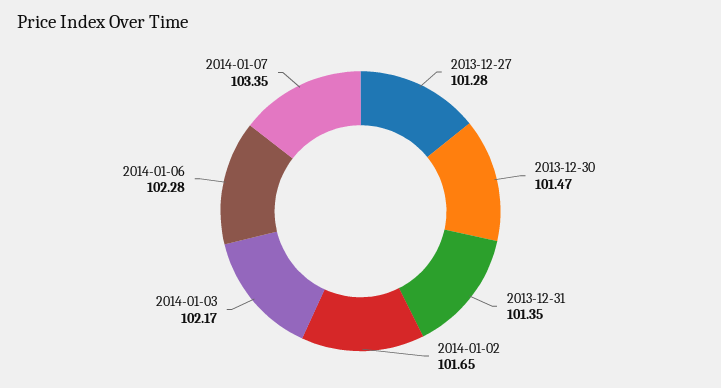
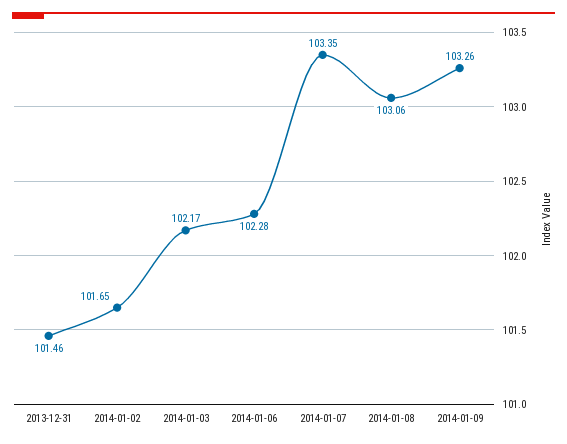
2013-12-27: 101.28 -> none
2013-12-30: 101.47 -> none
2013-12-31: 101.35 -> 101.46
2014-01-08: none -> 103.06
2014-01-09: none -> 103.26

